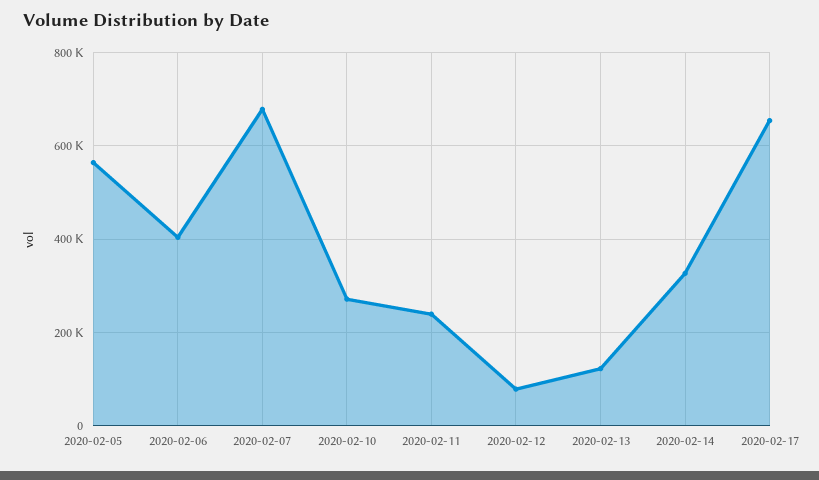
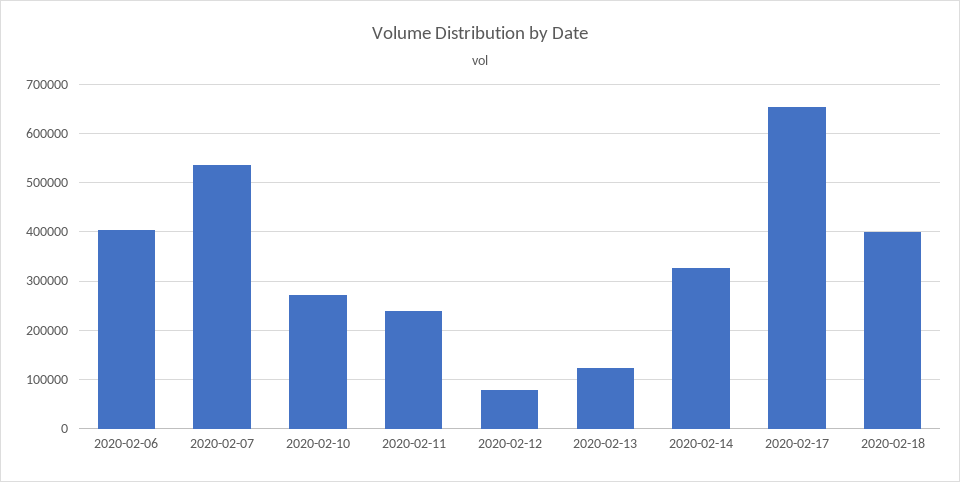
2020-02-05: 560000 -> none
2020-02-07: 680000 -> 540000
2020-02-18: none -> 400000

